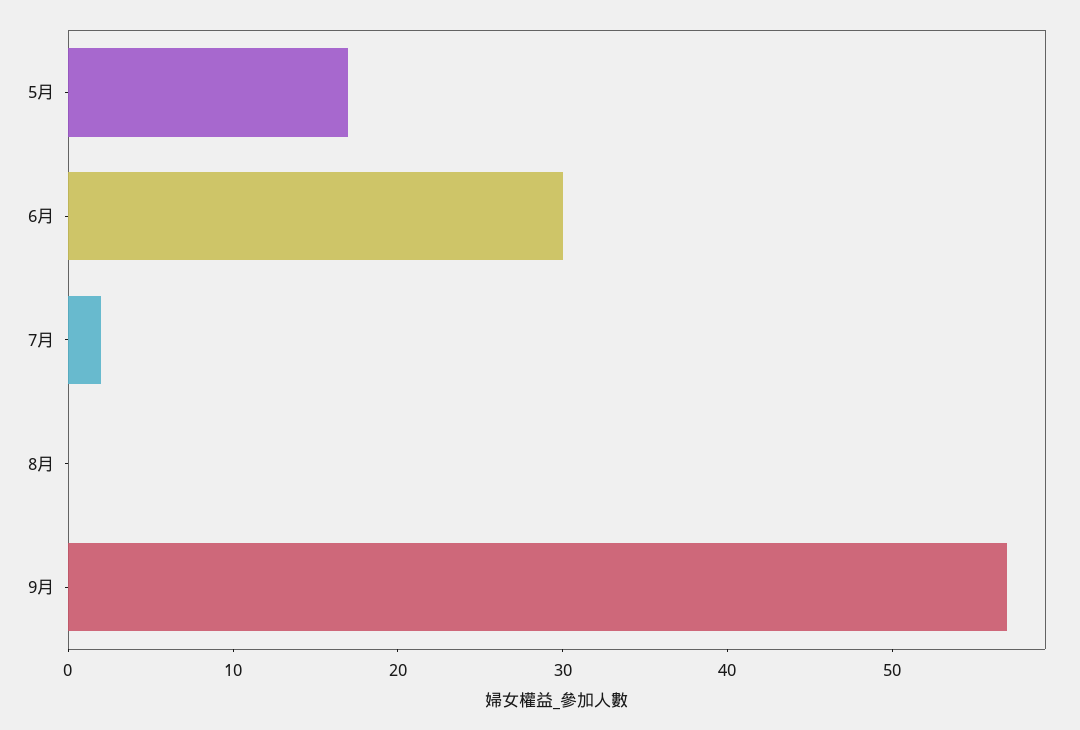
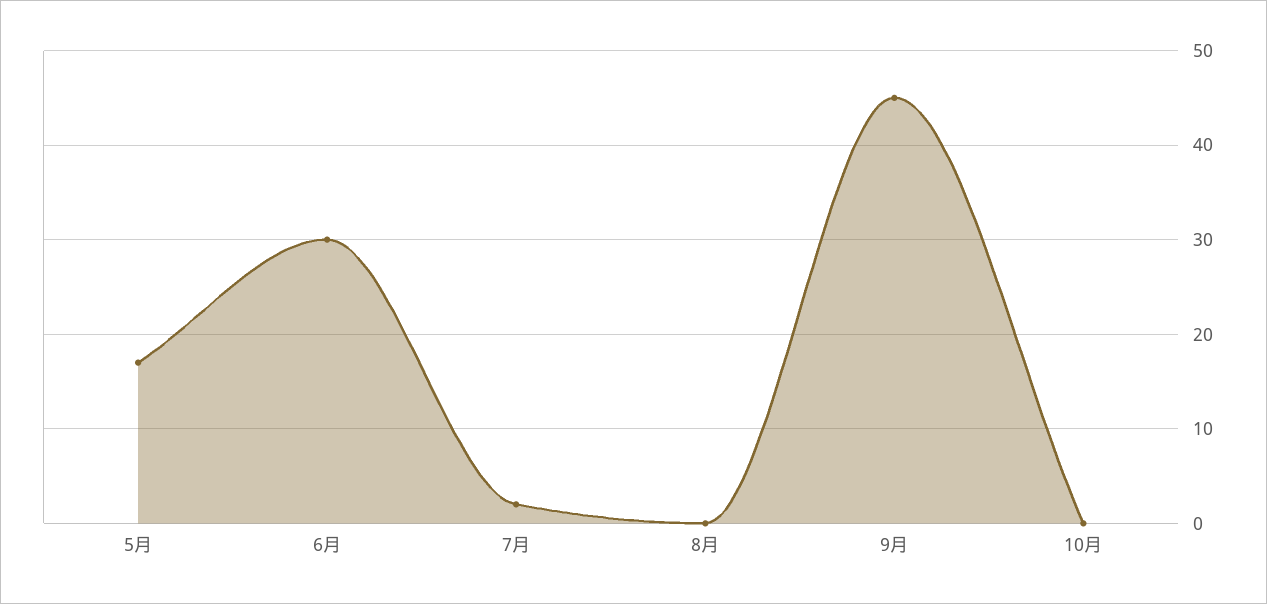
9月: 57 -> 45
10月: none -> 0

